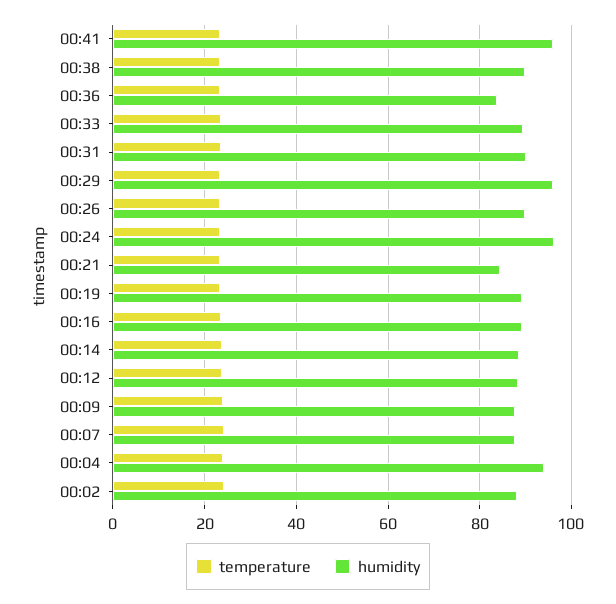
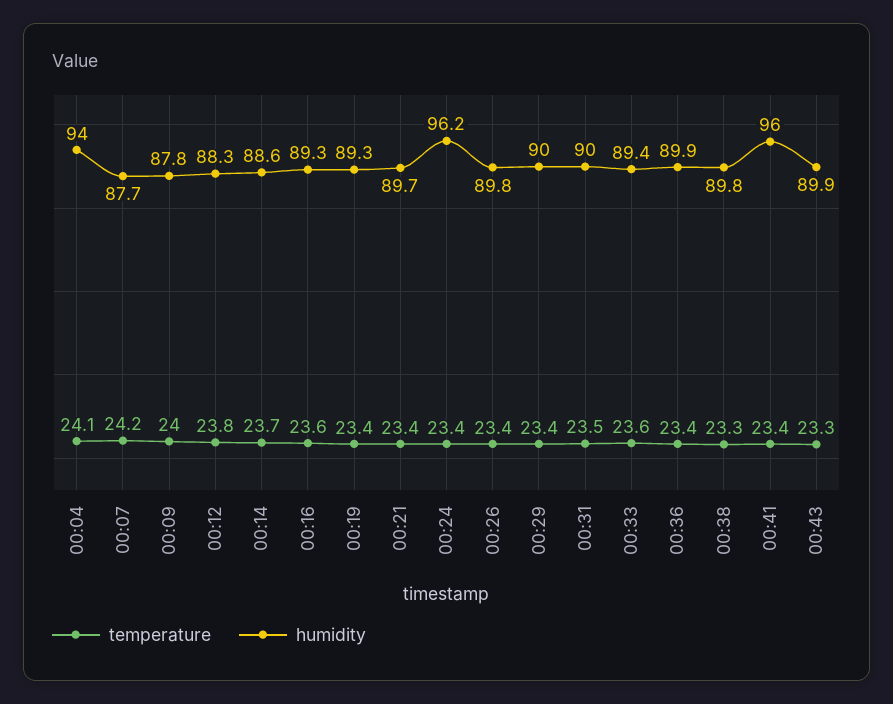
humidity, 00:36: 84 -> 89.9
humidity, 00:29: 96 -> 90
humidity, 00:21: 84 -> 89.7
temperature, 00:02: 24 -> none
humidity, 00:02: 88 -> none
temperature, 00:43: none -> 23.3
humidity, 00:43: none -> 89.9

